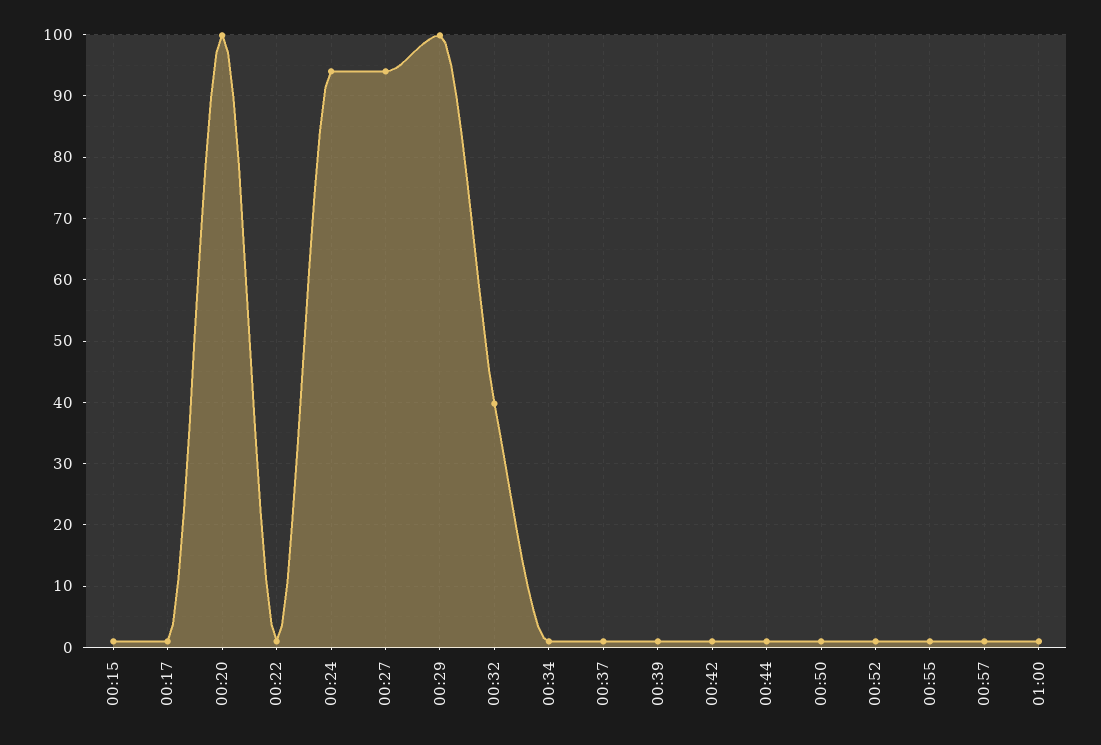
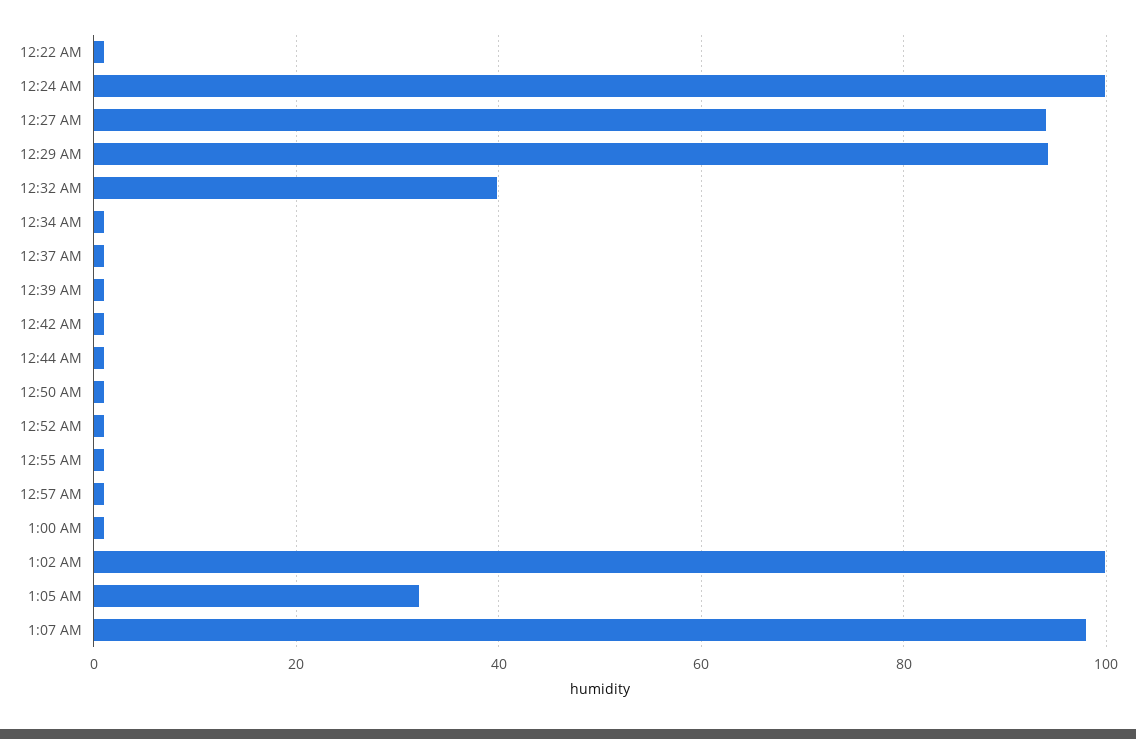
00:15: 1 -> none
00:17: 1 -> none
00:20: 100 -> none
00:24: 94 -> 100
00:29: 100 -> 94
1:02 AM: none -> 100
1:05 AM: none -> 32
1:07 AM: none -> 98

